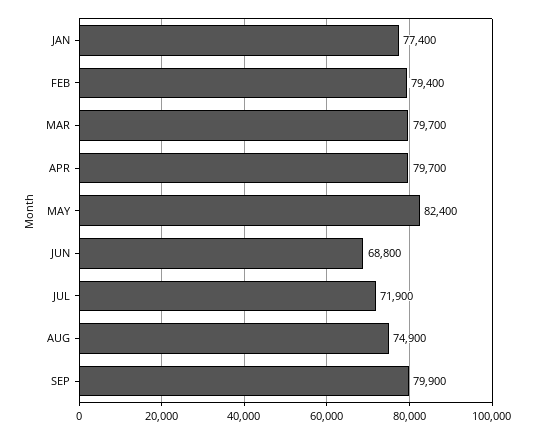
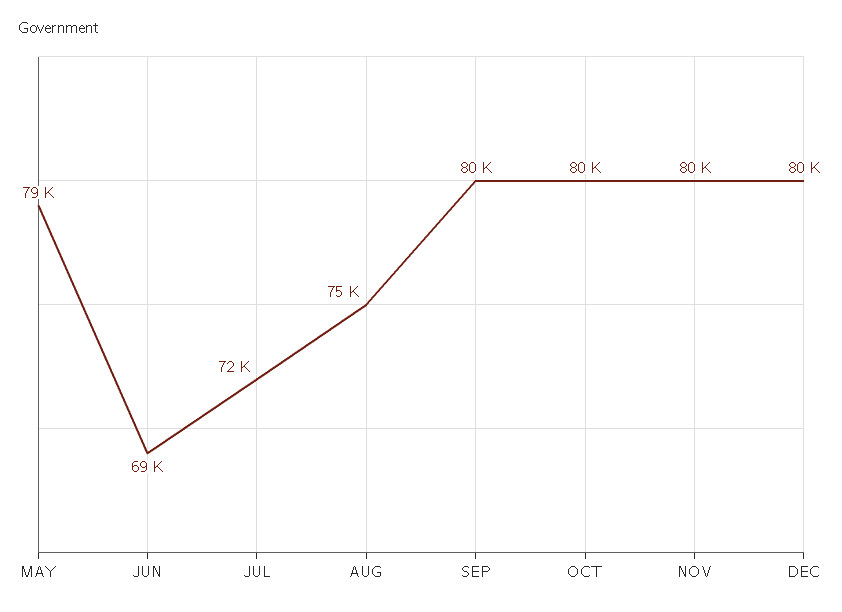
JAN: 77400 -> none
FEB: 79400 -> none
MAR: 79700 -> none
APR: 79700 -> none
MAY: 82400 -> 79000
OCT: none -> 80000
NOV: none -> 80000
DEC: none -> 80000

